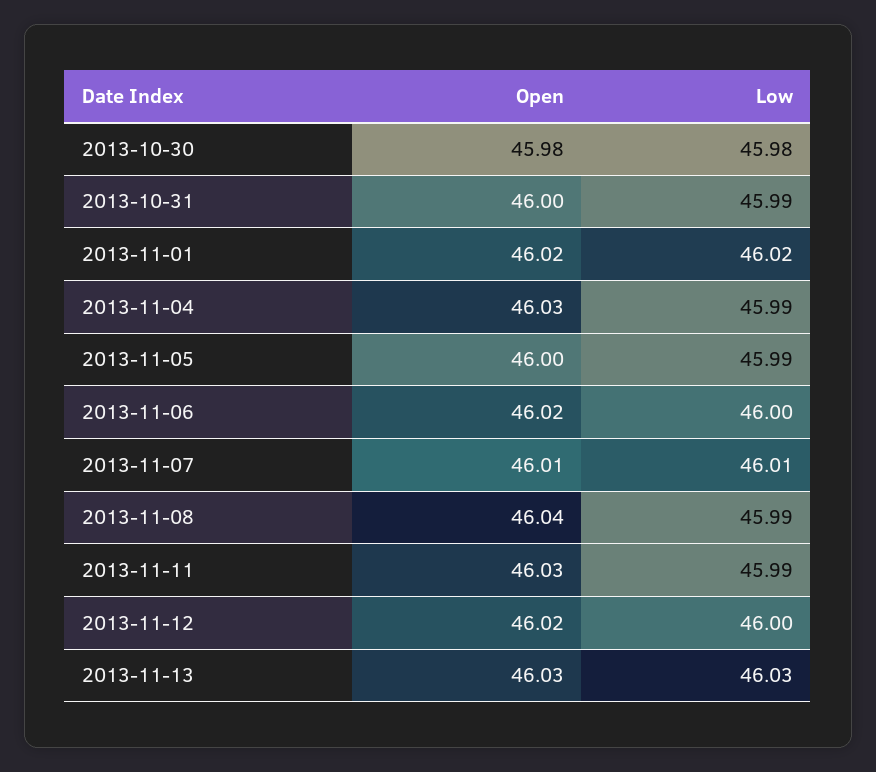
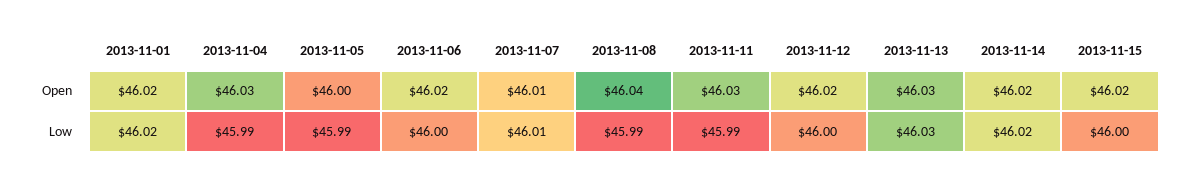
Open, 2013-10-30: 45.98 -> none
Low, 2013-10-30: 45.98 -> none
Open, 2013-10-31: 46 -> none
Low, 2013-10-31: 45.99 -> none
Open, 2013-11-14: none -> 46.02
Open, 2013-11-15: none -> 46.02
Low, 2013-11-14: none -> 46.02
Low, 2013-11-15: none -> 46

